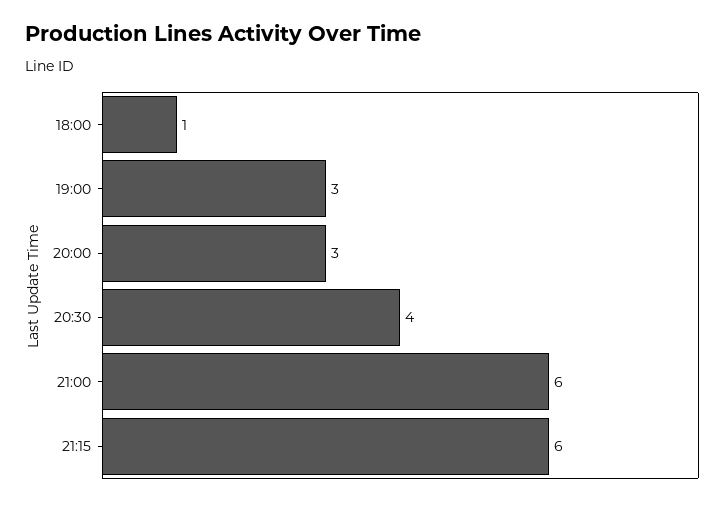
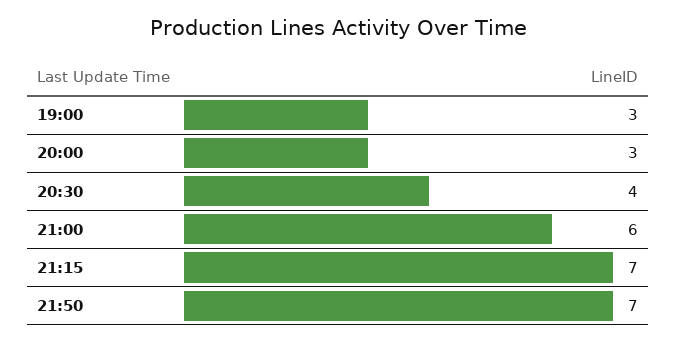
18:00: 1 -> none
21:15: 6 -> 7
21:50: none -> 7

